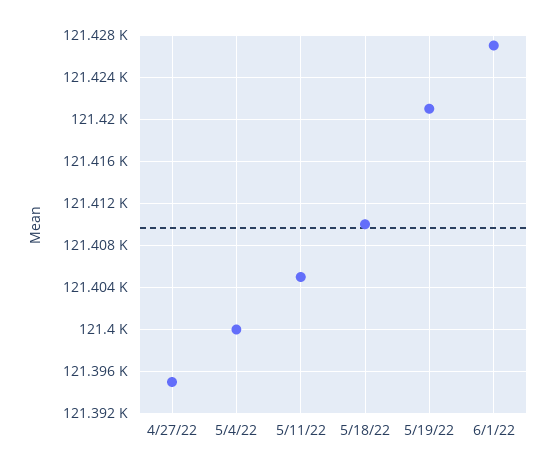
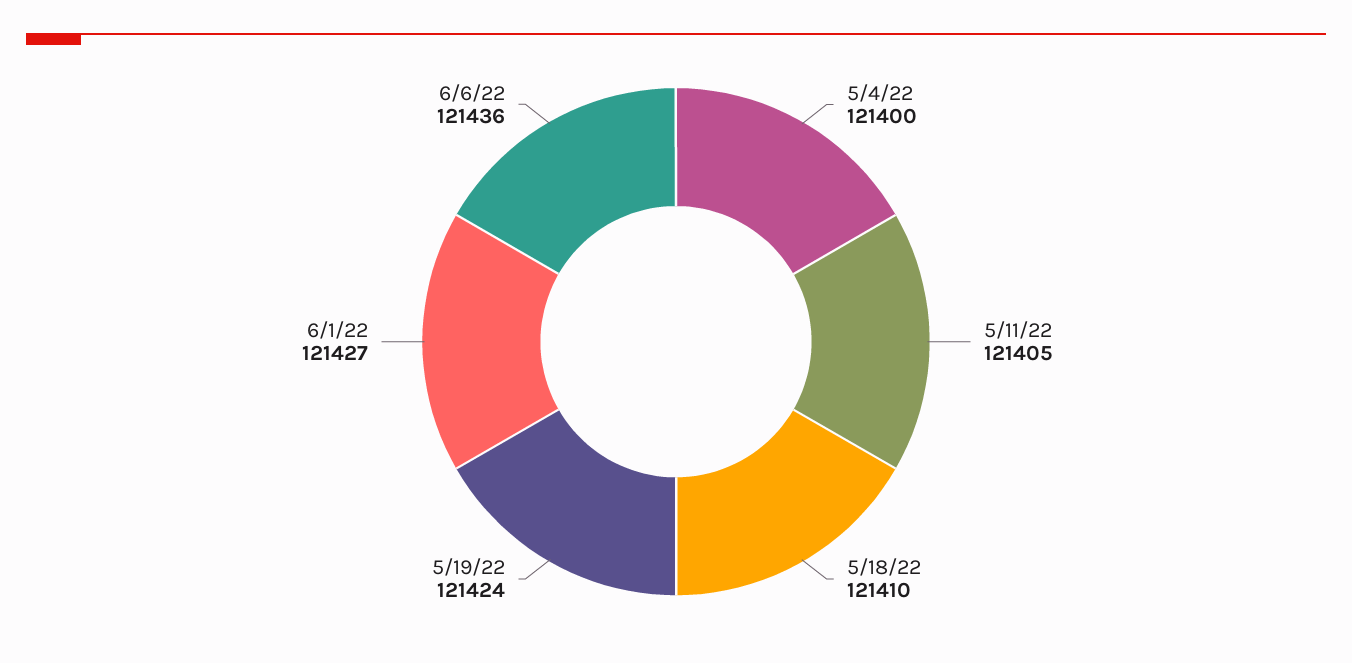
4/27/22: 121395 -> none
5/19/22: 121421 -> 121424
6/6/22: none -> 121436

